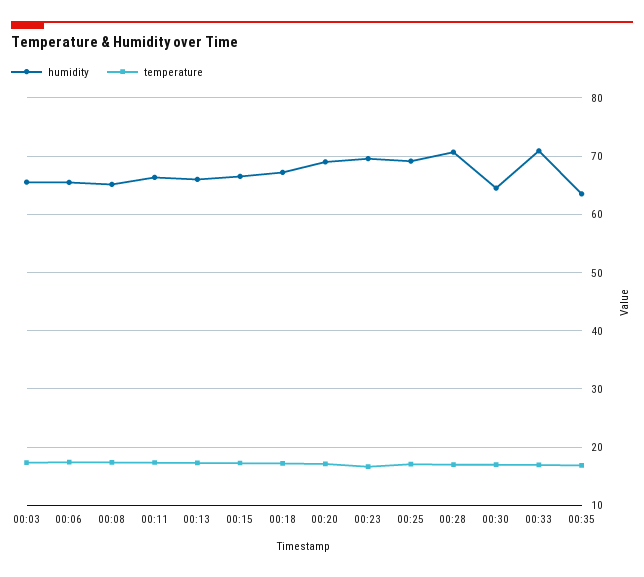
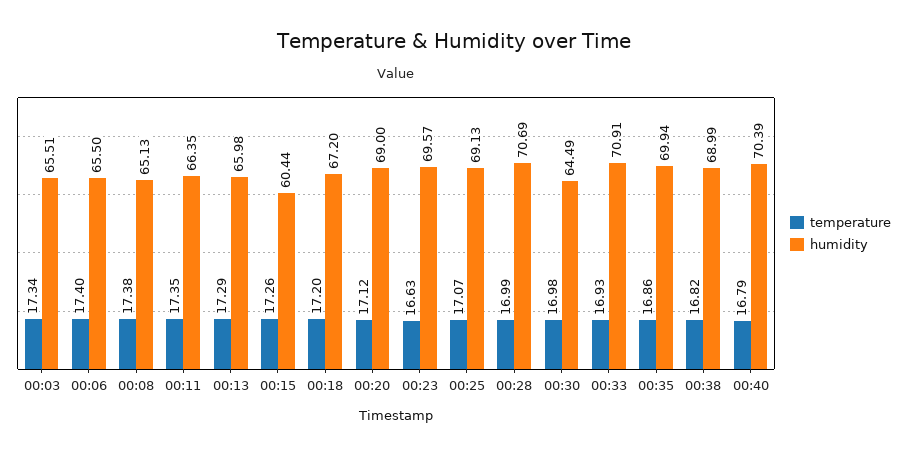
humidity, 00:15: 66 -> 60.44
humidity, 00:35: 64 -> 69.94
temperature, 00:38: none -> 16.82
humidity, 00:38: none -> 68.99
temperature, 00:40: none -> 16.79
humidity, 00:40: none -> 70.39

